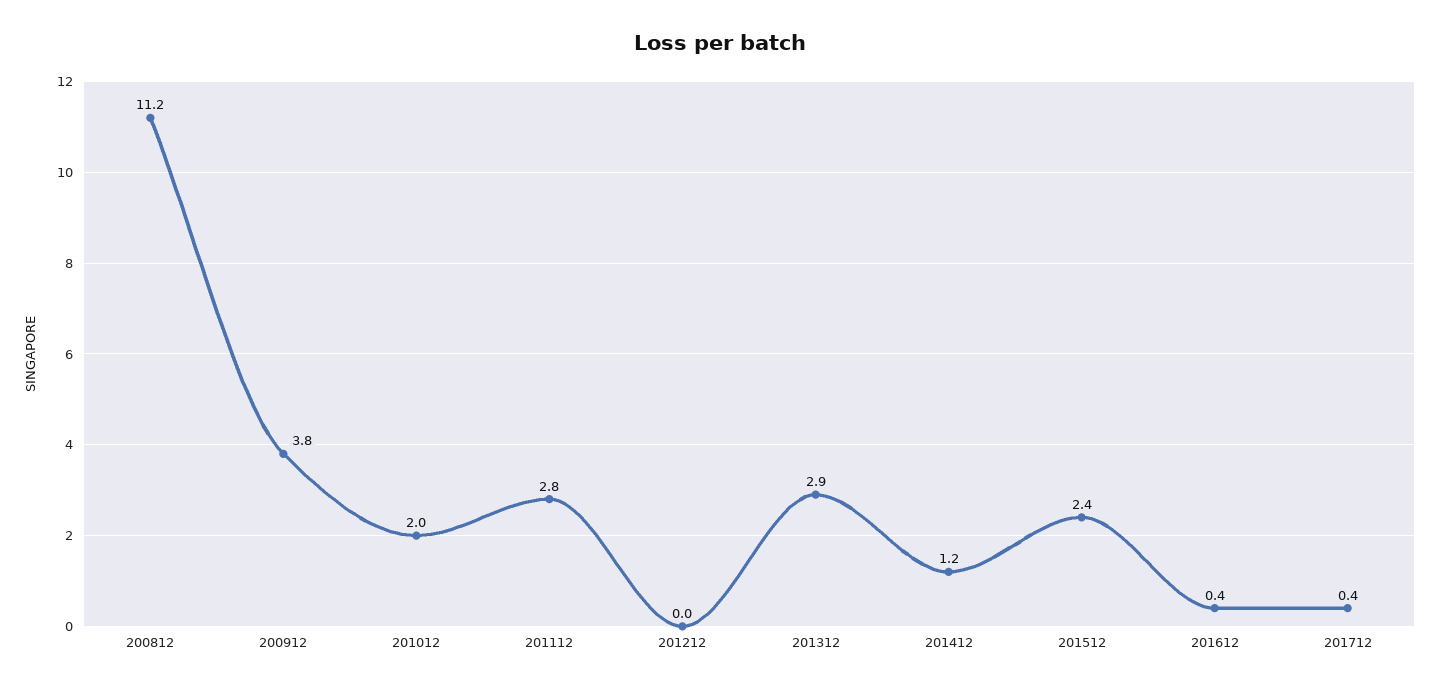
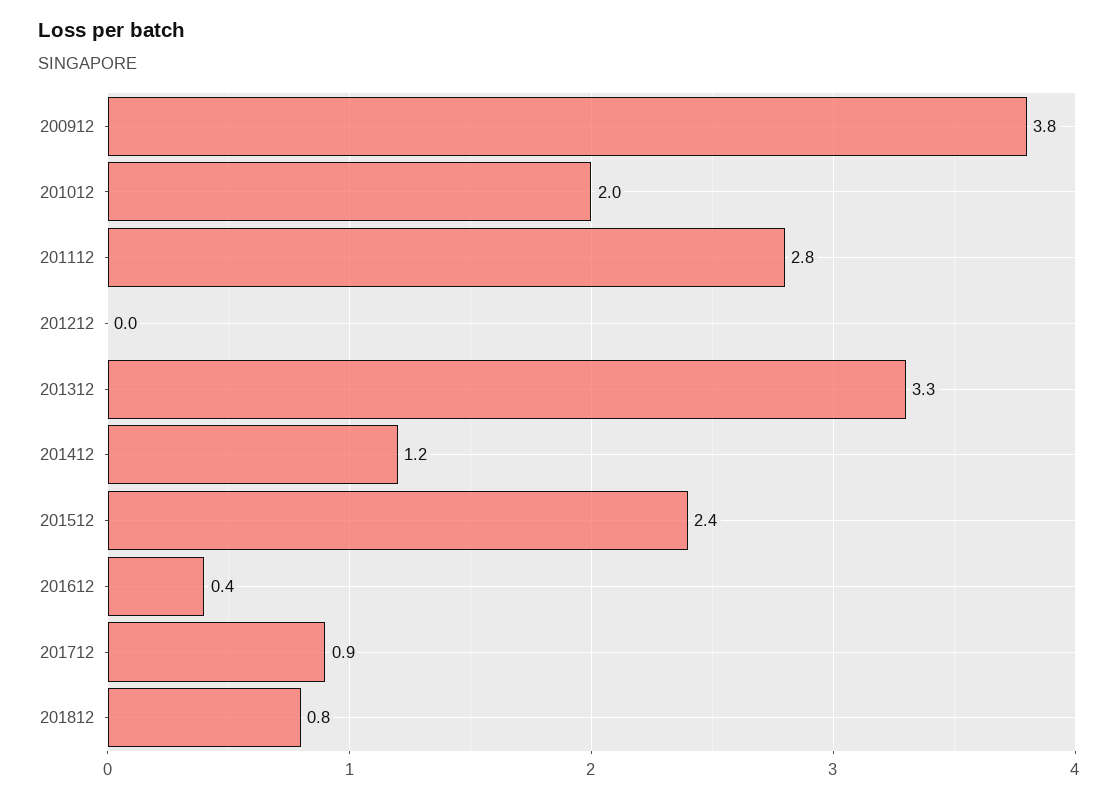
200812: 11.2 -> none
201312: 2.9 -> 3.3
201712: 0.4 -> 0.9
201812: none -> 0.8

